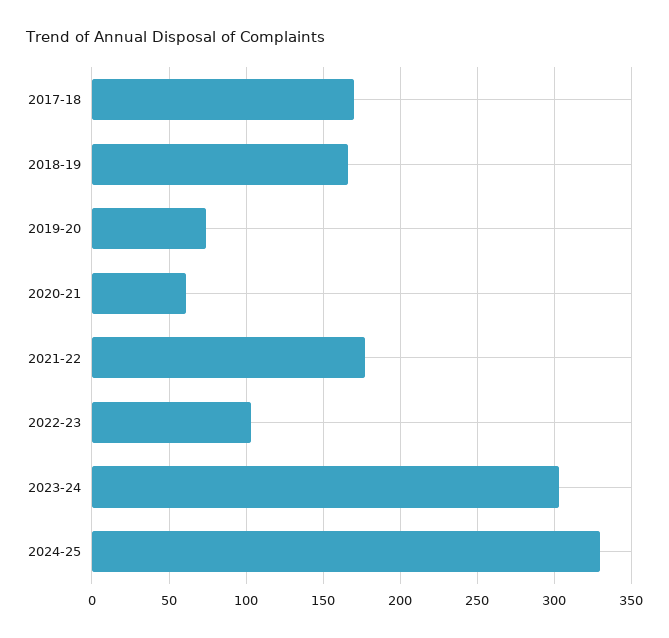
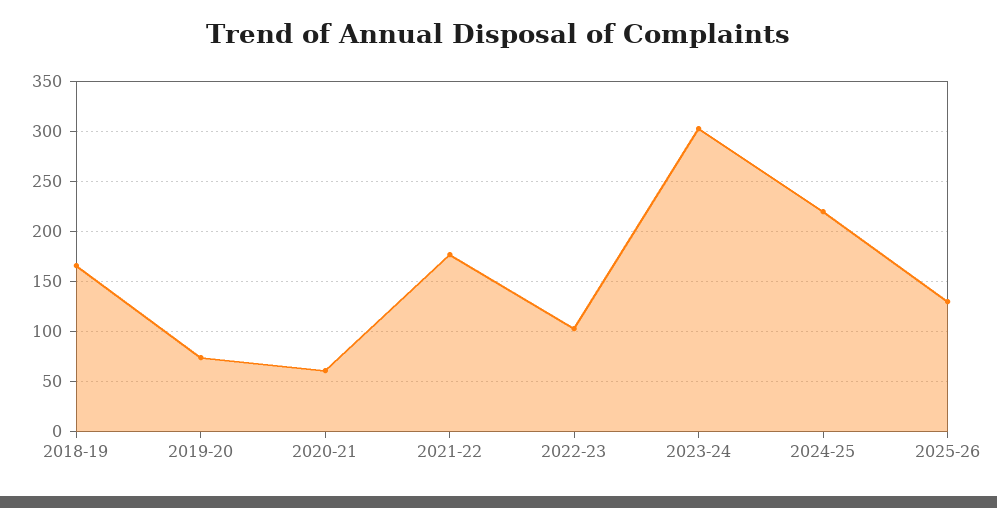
2017-18: 170 -> none
2024-25: 330 -> 220
2025-26: none -> 130

